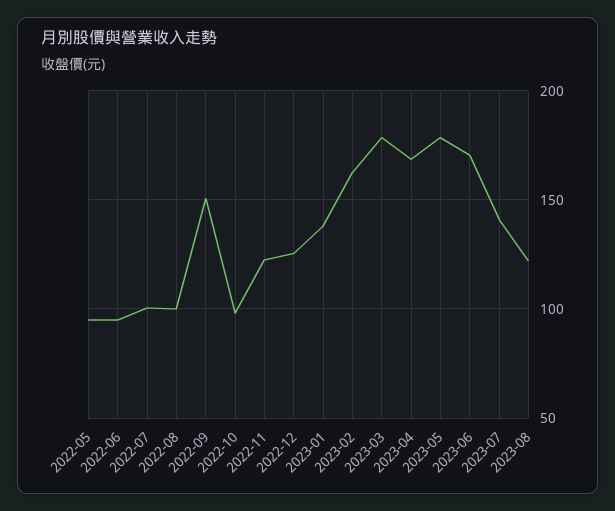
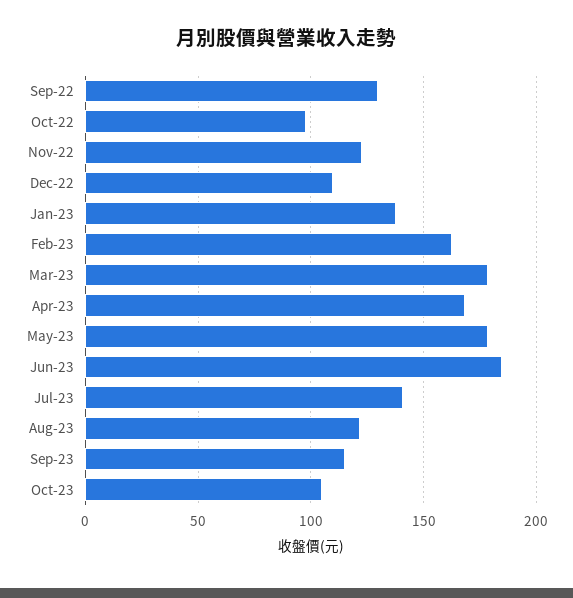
2022-05: 95 -> none
2022-06: 95 -> none
2022-07: 100 -> none
2022-08: 100 -> none
2022-09: 150 -> 130
2022-12: 125 -> 110
2023-06: 170 -> 185
Sep-23: none -> 115
Oct-23: none -> 105

